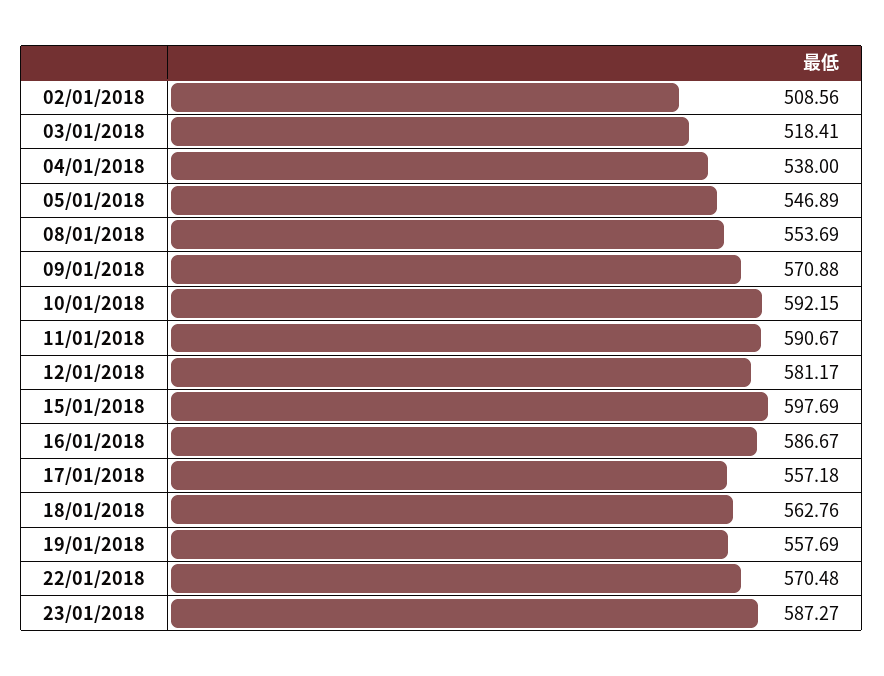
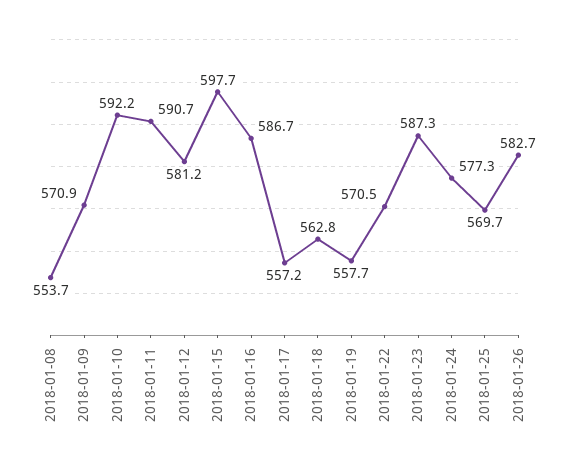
02/01/2018: 508.56 -> none
03/01/2018: 518.41 -> none
04/01/2018: 538 -> none
05/01/2018: 546.89 -> none
2018-01-24: none -> 577.3
2018-01-25: none -> 569.7
2018-01-26: none -> 582.7

